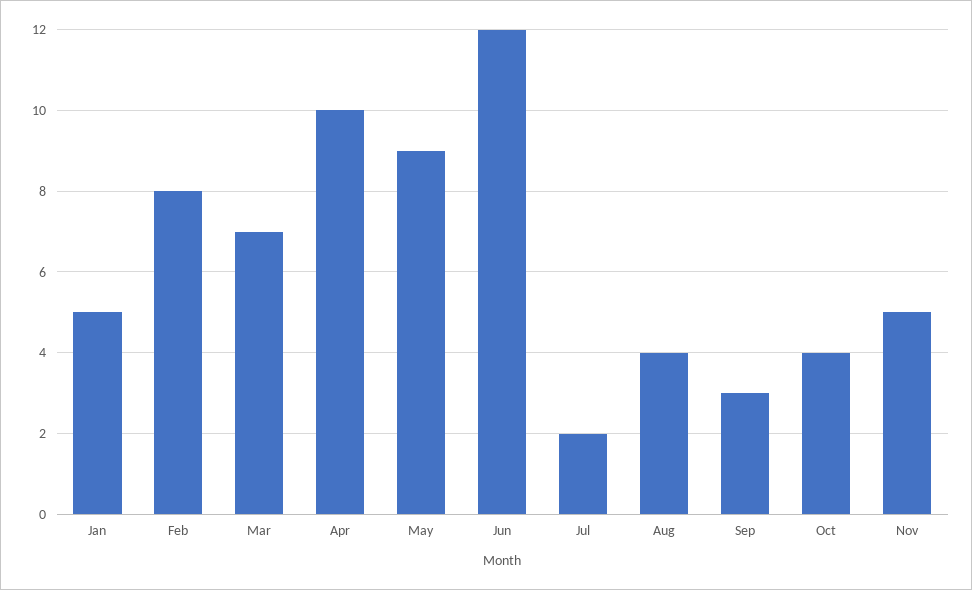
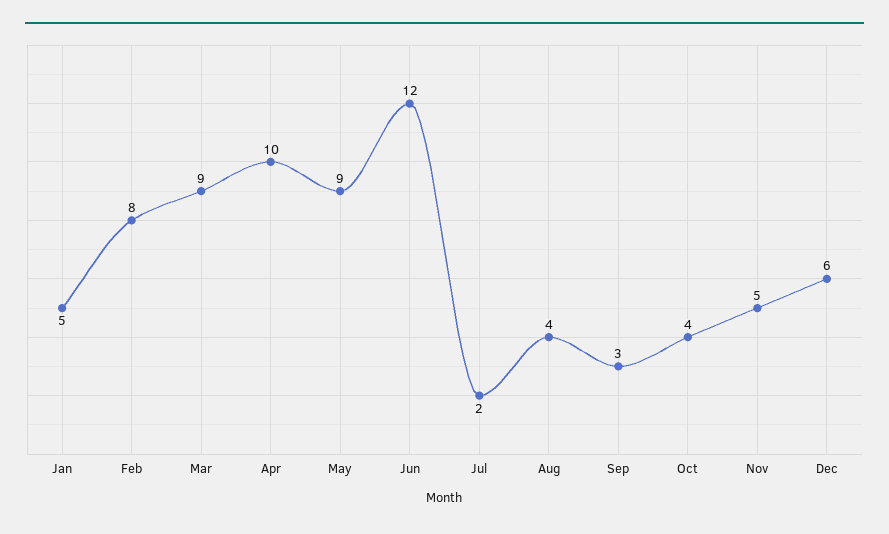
Mar: 7 -> 9
Dec: none -> 6

